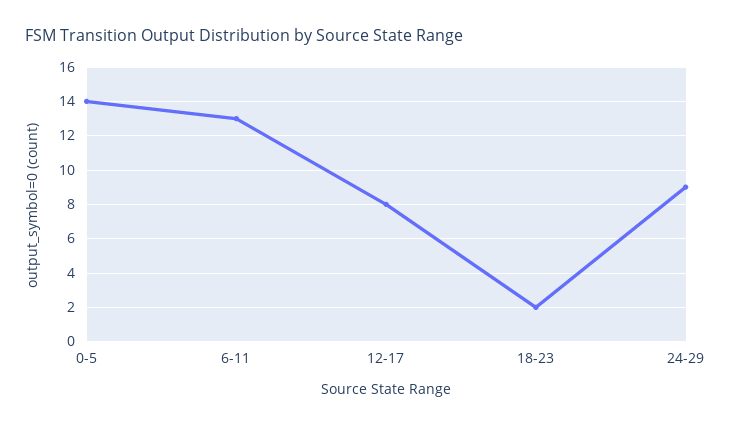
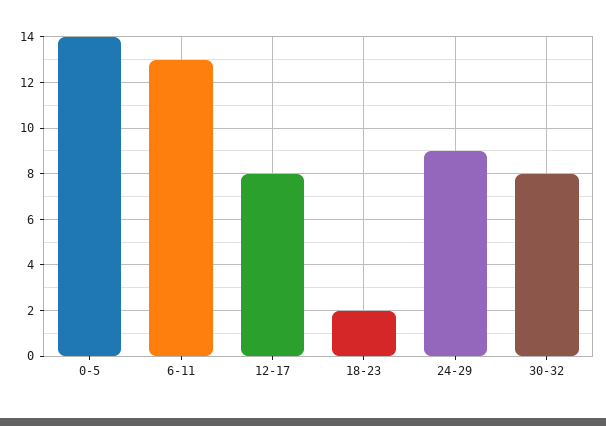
30-32: none -> 8

